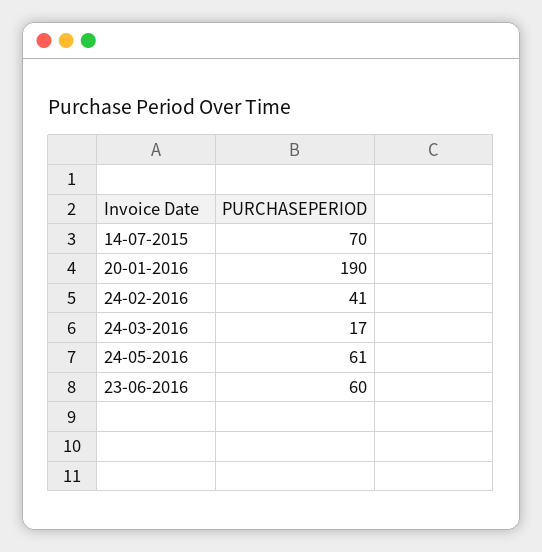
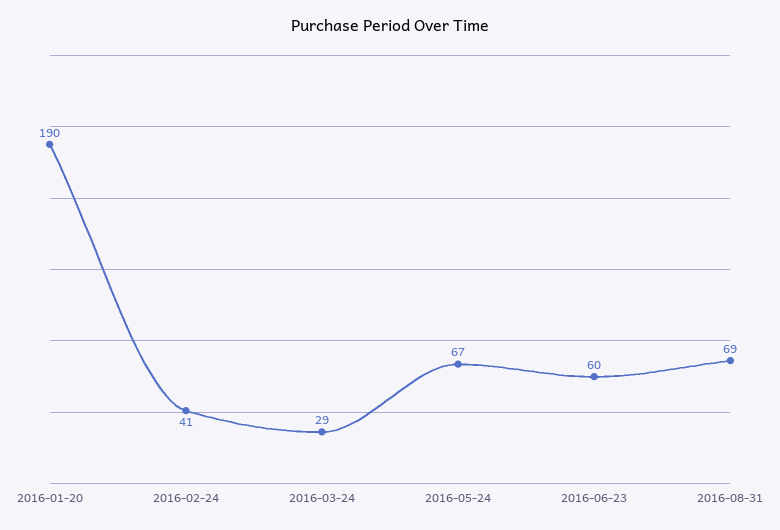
14-07-2015: 70 -> none
24-03-2016: 17 -> 29
24-05-2016: 61 -> 67
2016-08-31: none -> 69

